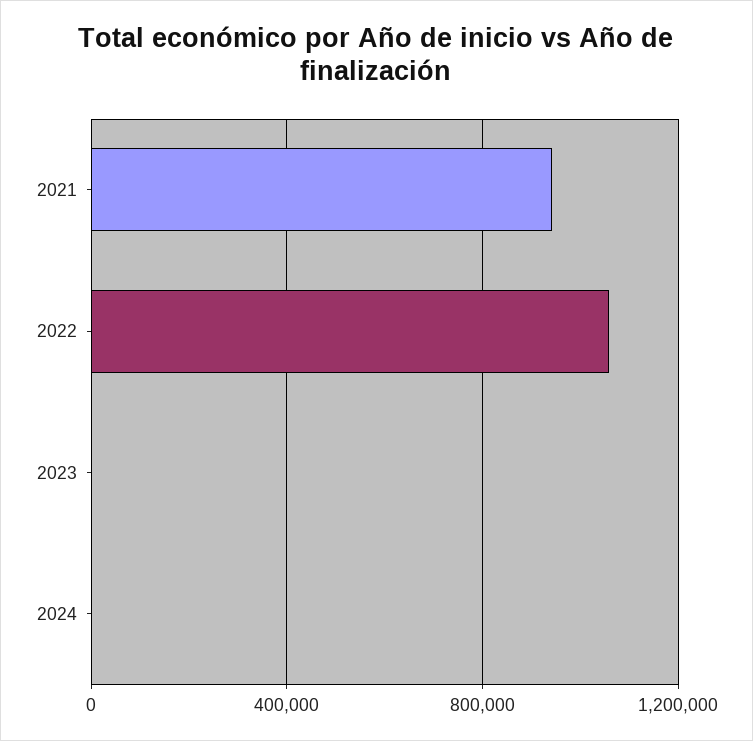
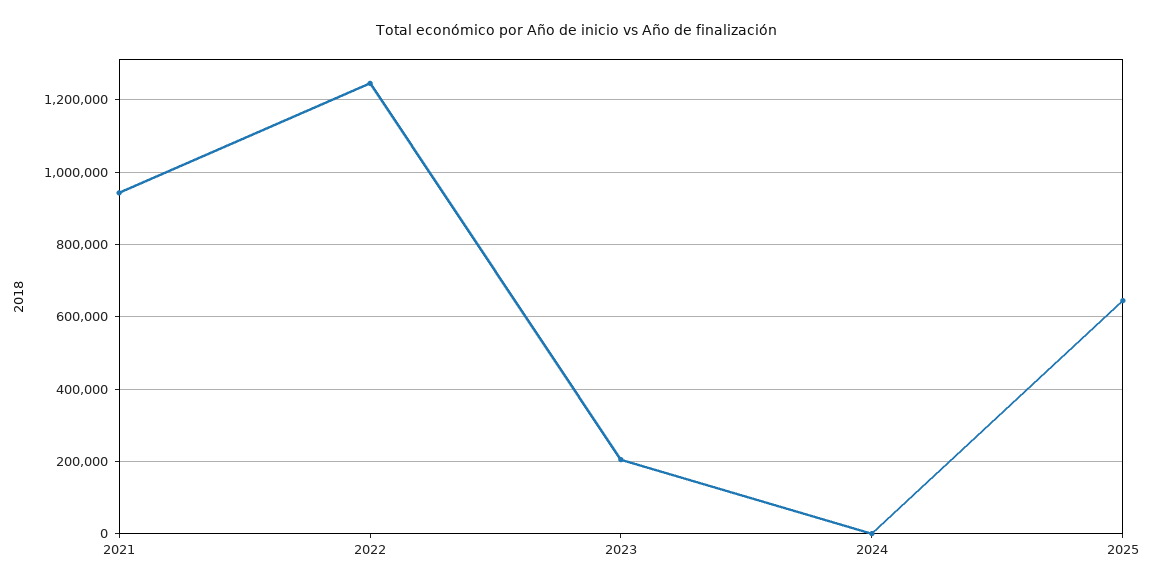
2022: 1050000 -> 1240000
2023: 0 -> 200000
2025: none -> 640000

